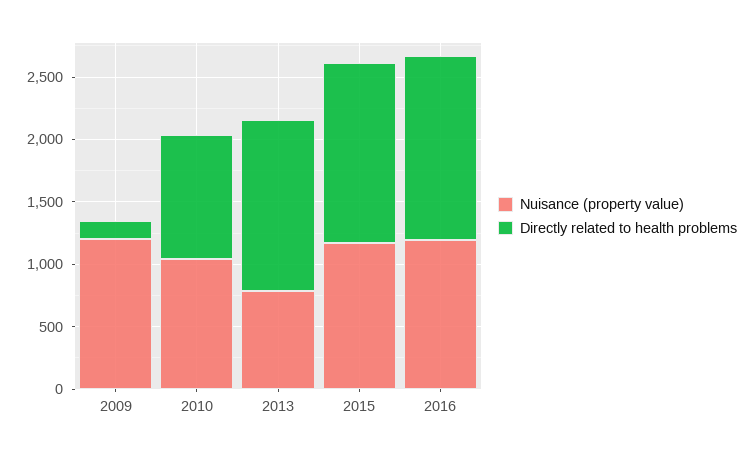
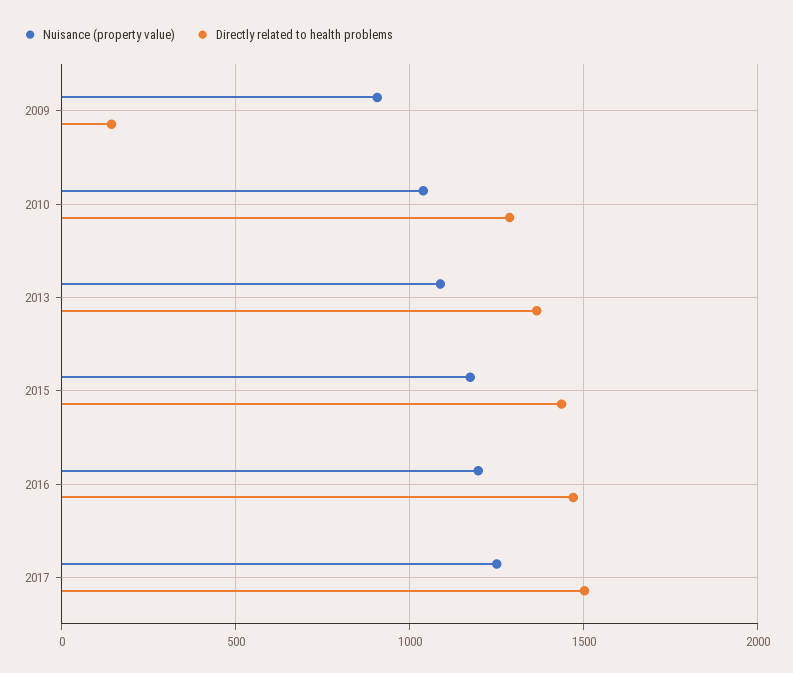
Nuisance (property value), 2009: 1200 -> 900
Directly related to health problems, 2010: 1000 -> 1300
Nuisance (property value), 2013: 800 -> 1100
Nuisance (property value), 2017: none -> 1250
Directly related to health problems, 2017: none -> 1500

